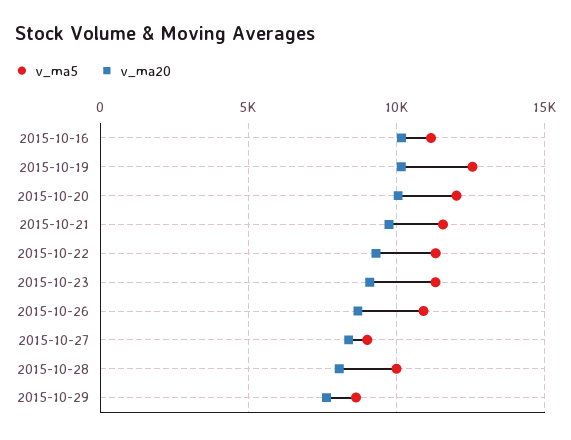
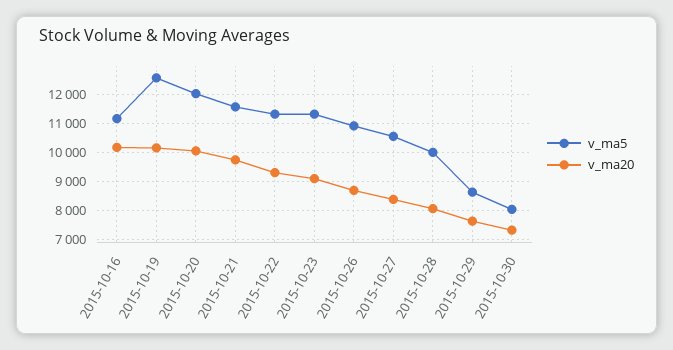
v_ma5, 2015-10-27: 9000 -> 10500
v_ma5, 2015-10-30: none -> 8000
v_ma20, 2015-10-30: none -> 7250

